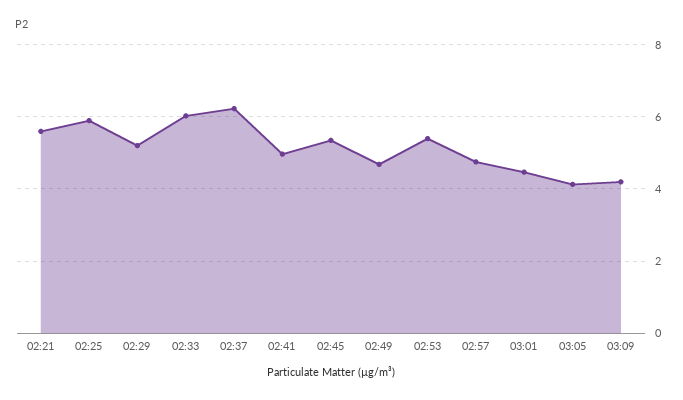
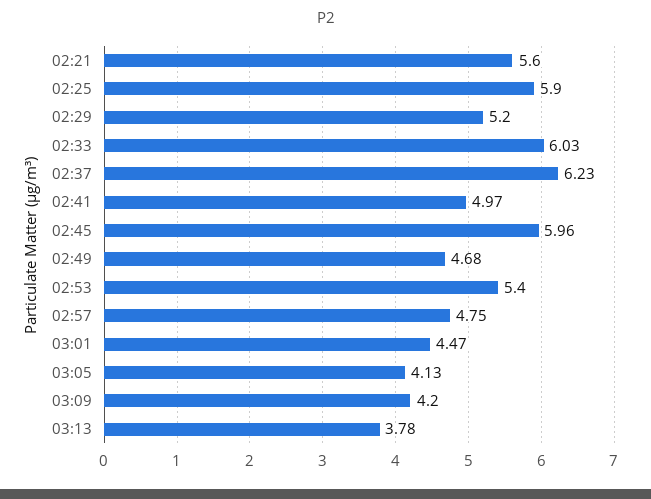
02:45: 5.4 -> 5.96
03:13: none -> 3.78

